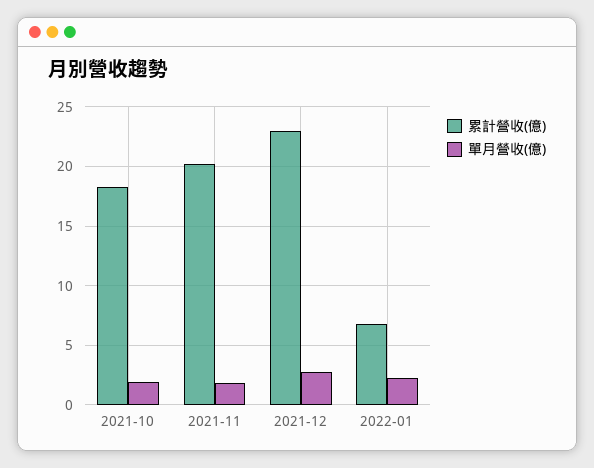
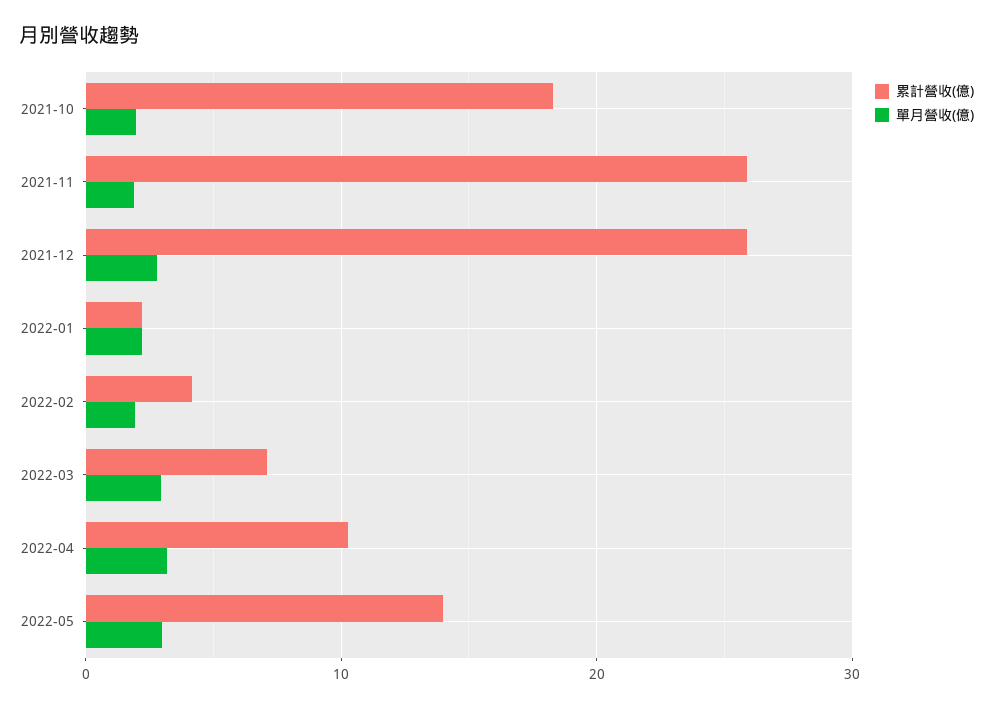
累計營收(億), 2021-11: 20 -> 26
累計營收(億), 2021-12: 23 -> 26
累計營收(億), 2022-01: 7 -> 2
累計營收(億), 2022-02: none -> 4
單月營收(億), 2022-02: none -> 2
累計營收(億), 2022-03: none -> 7
單月營收(億), 2022-03: none -> 3
累計營收(億), 2022-04: none -> 10
單月營收(億), 2022-04: none -> 3
累計營收(億), 2022-05: none -> 14
單月營收(億), 2022-05: none -> 3

